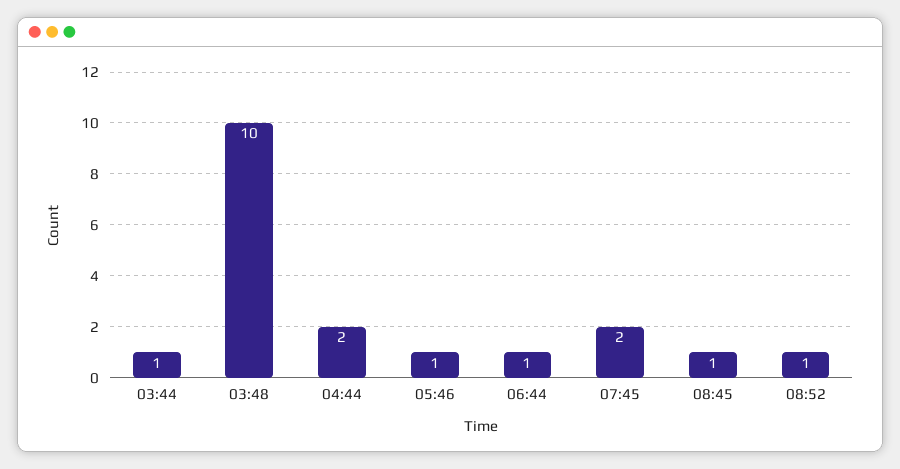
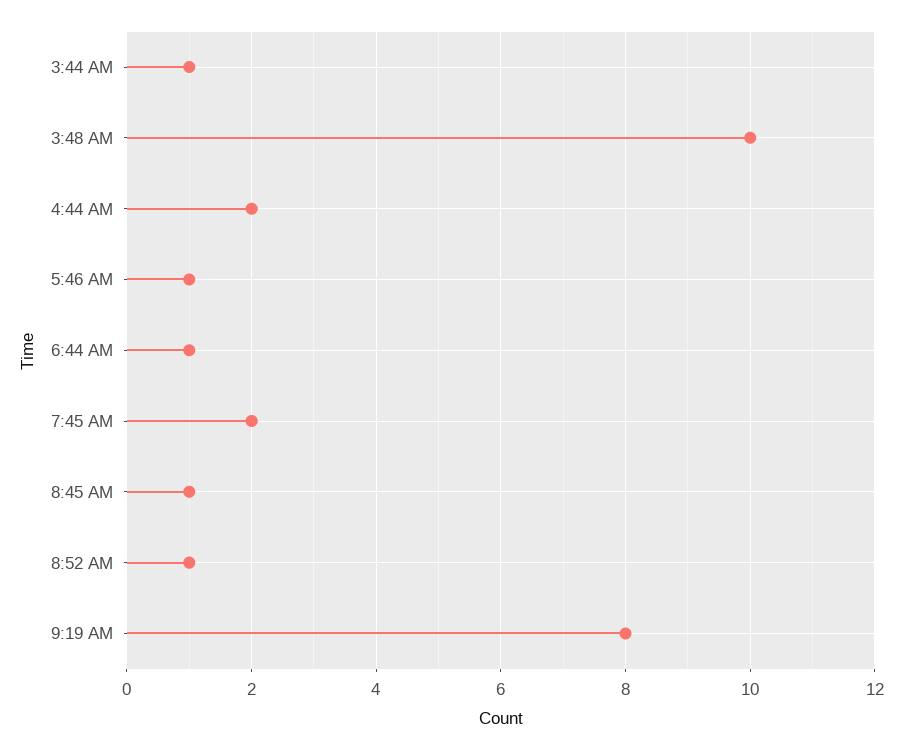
9:19 AM: none -> 8

